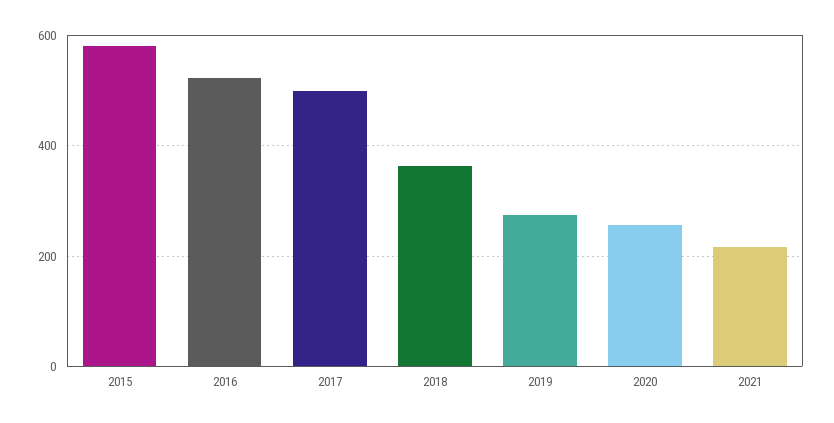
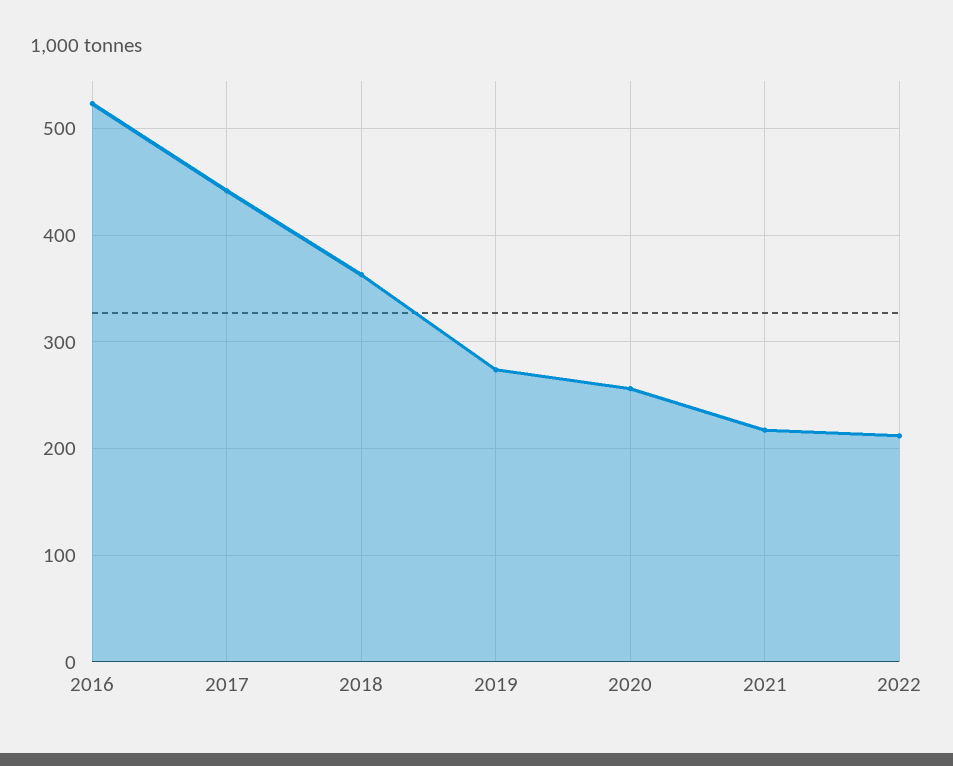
2015: 580 -> none
2017: 500 -> 440
2022: none -> 210

